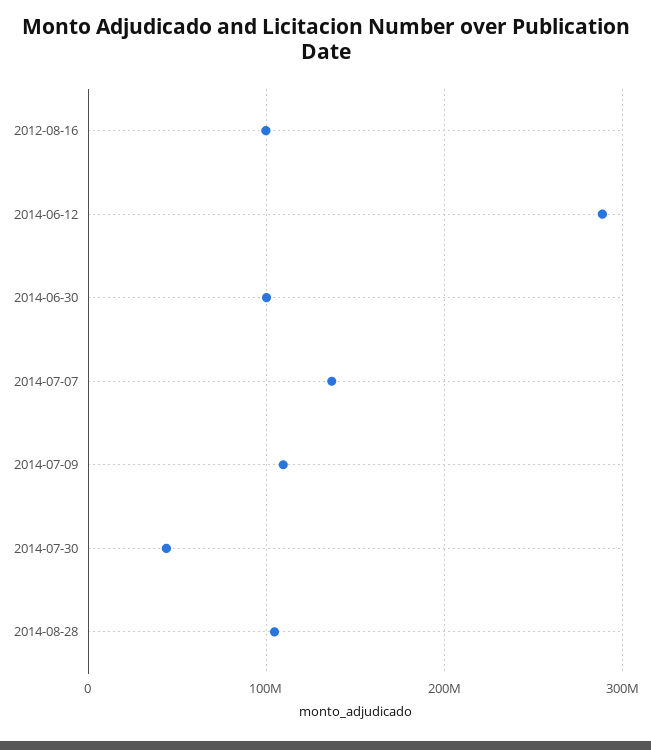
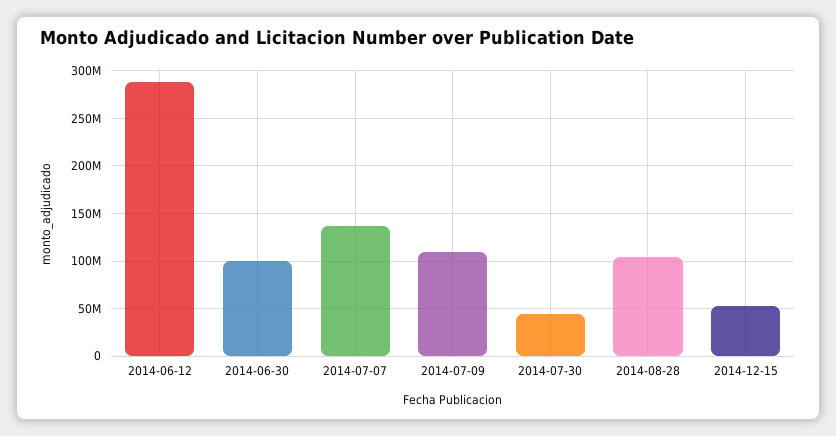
2012-08-16: 100000000 -> none
2014-12-15: none -> 50000000

